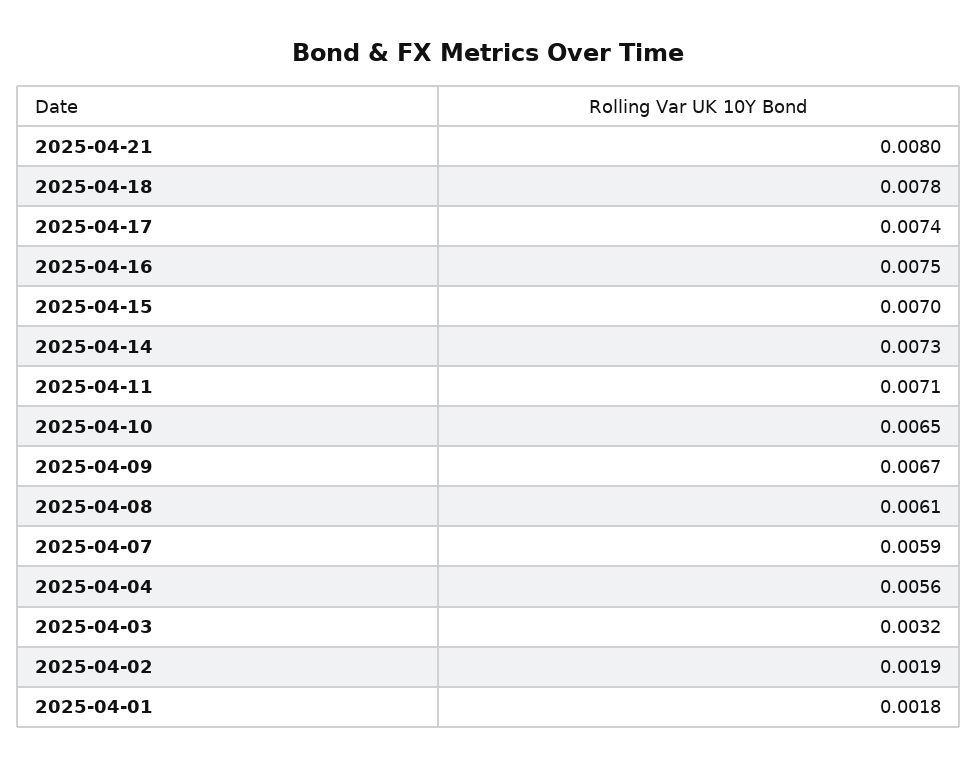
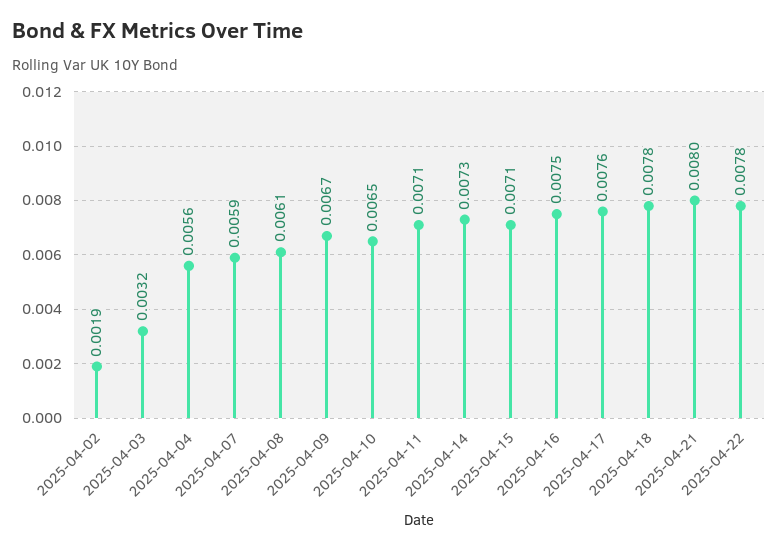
2025-04-17: 0.0074 -> 0.0076
2025-04-15: 0.007 -> 0.0071
2025-04-01: 0.0018 -> none
2025-04-22: none -> 0.0078

